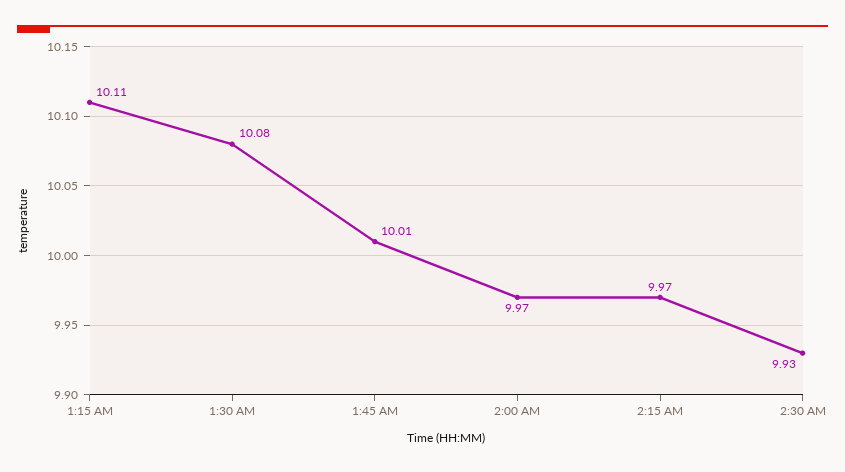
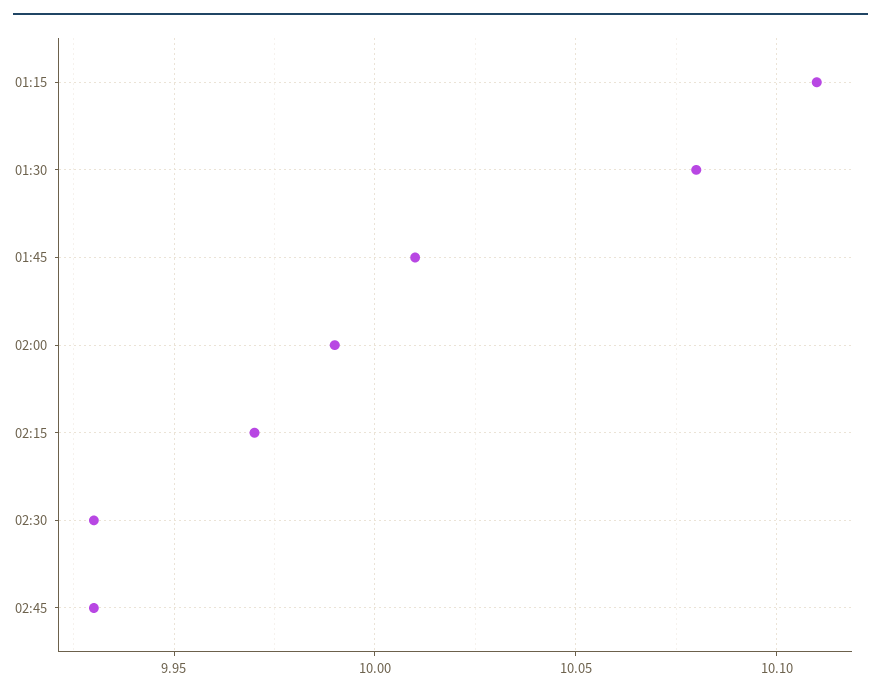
2:00 AM: 9.97 -> 9.99
02:45: none -> 9.93

